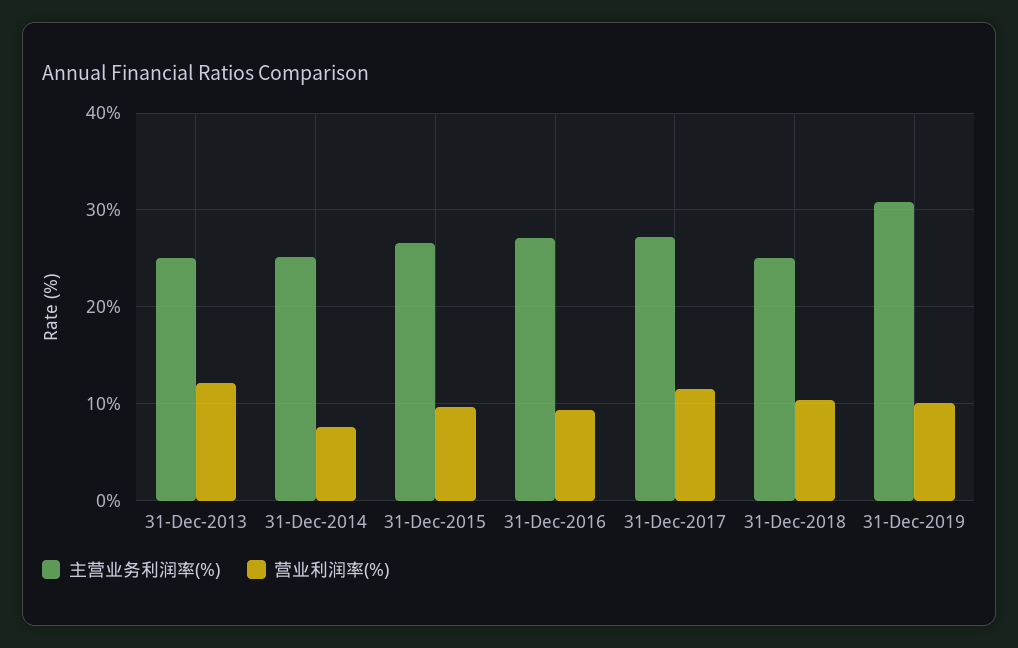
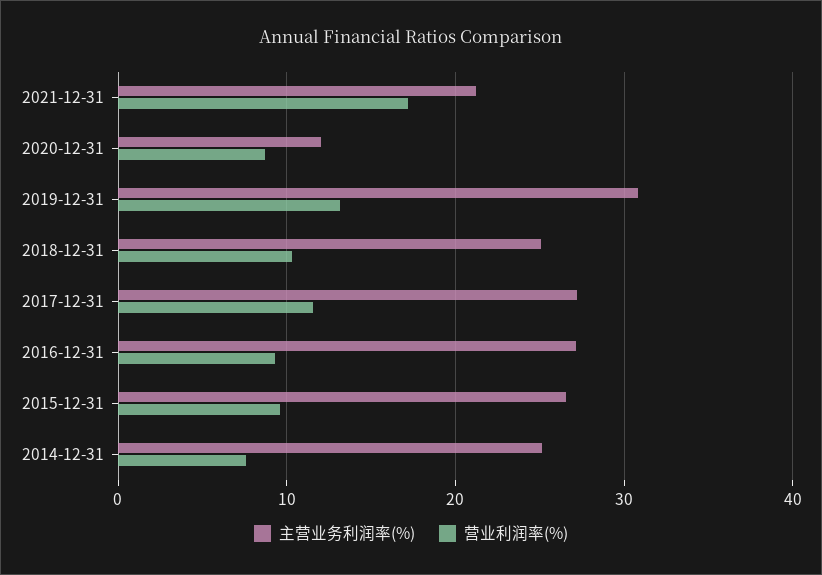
主营业务利润率(%), 31-Dec-2013: 25 -> none
营业利润率(%), 31-Dec-2013: 12 -> none
营业利润率(%), 31-Dec-2019: 10 -> 13
主营业务利润率(%), 2021-12-31: none -> 21
营业利润率(%), 2021-12-31: none -> 17
主营业务利润率(%), 2020-12-31: none -> 12
营业利润率(%), 2020-12-31: none -> 9

